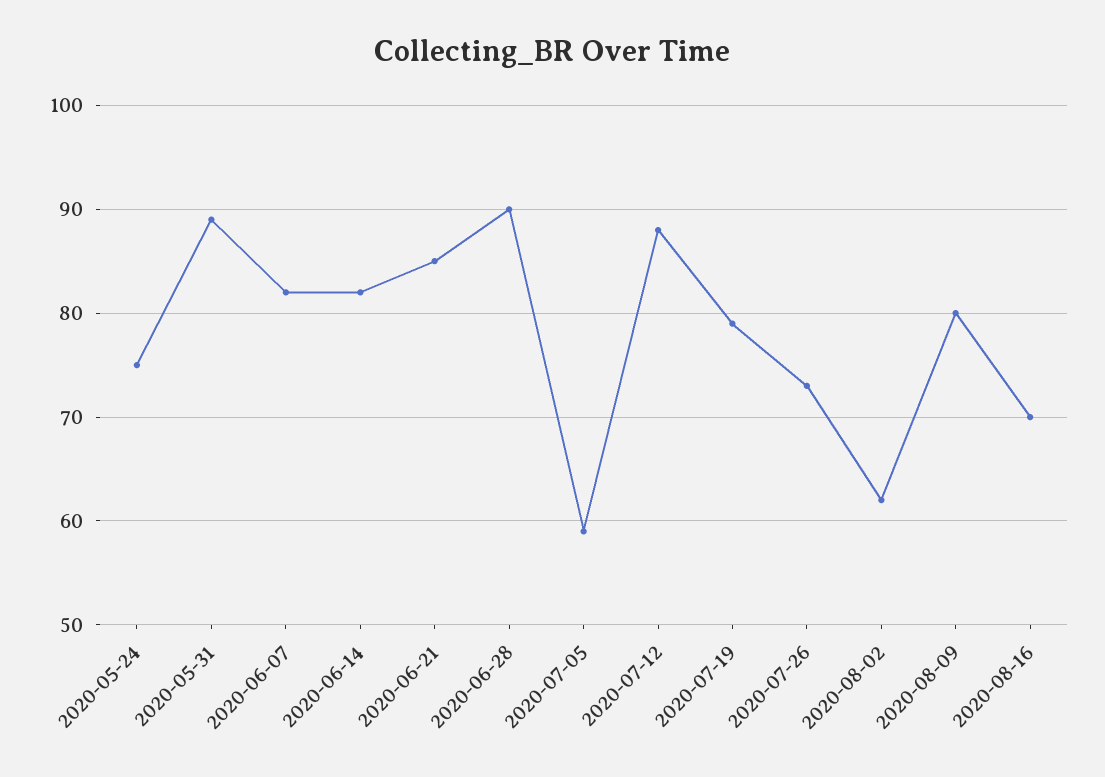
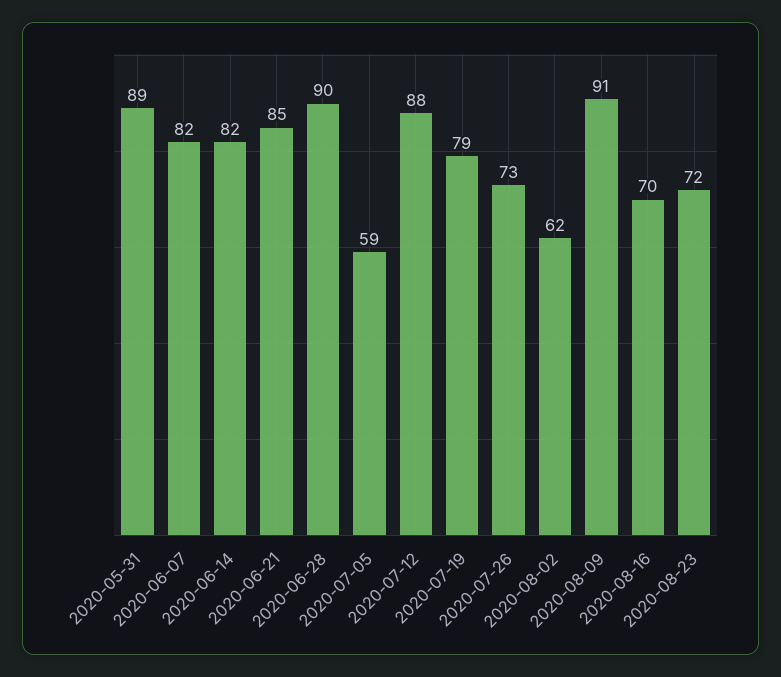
2020-05-24: 75 -> none
2020-08-09: 80 -> 91
2020-08-23: none -> 72

